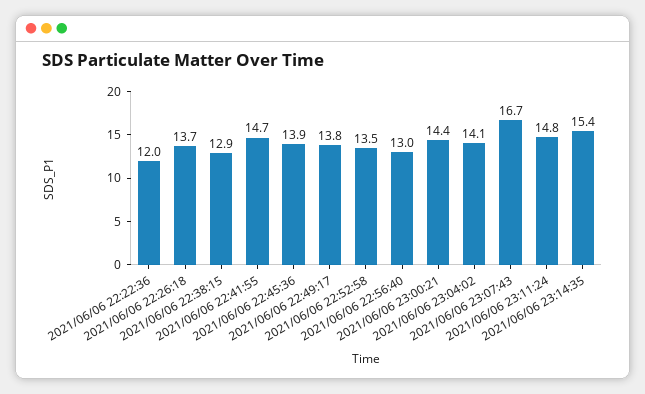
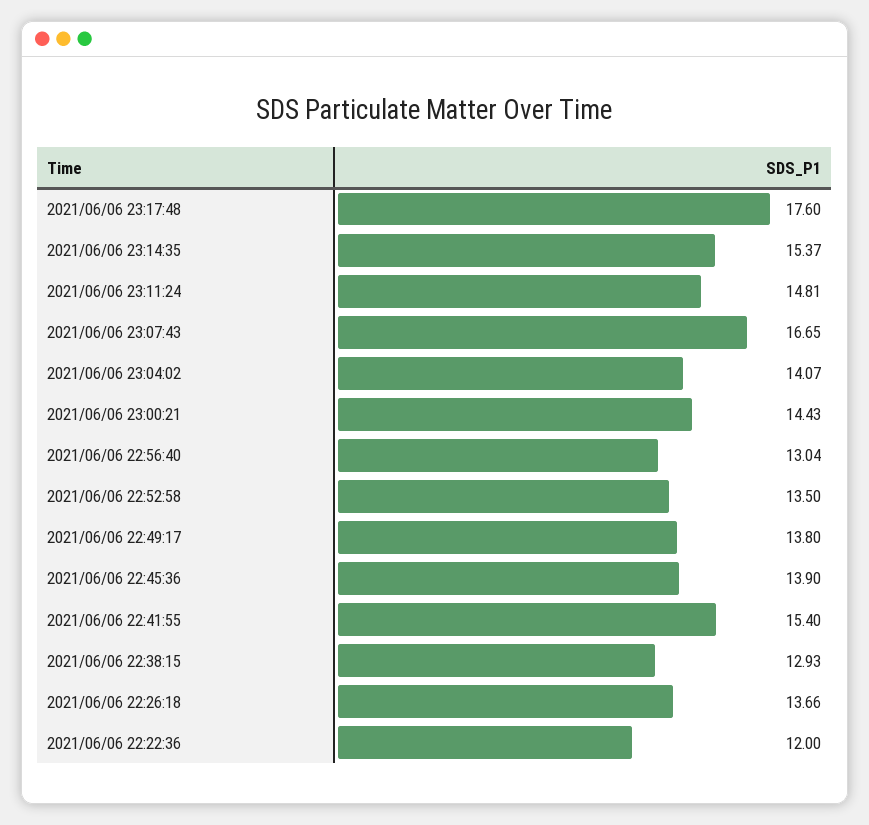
2021/06/06 22:41:55: 14.7 -> 15.4
2021/06/06 23:17:48: none -> 17.6

